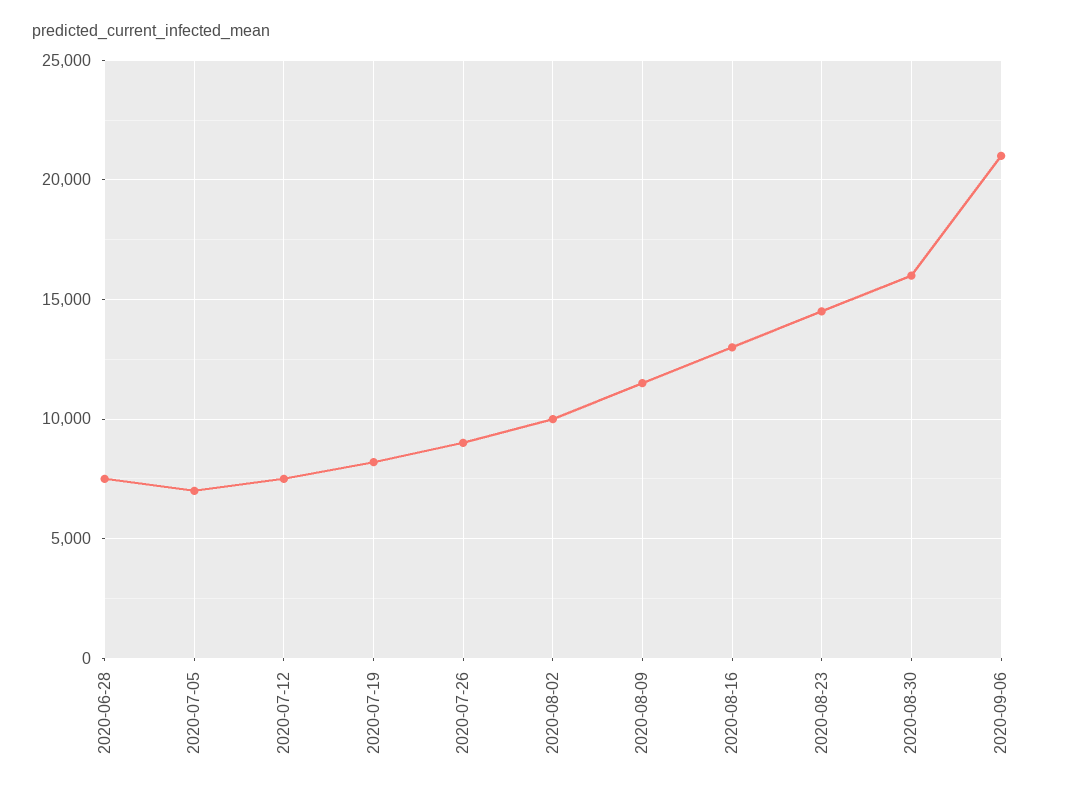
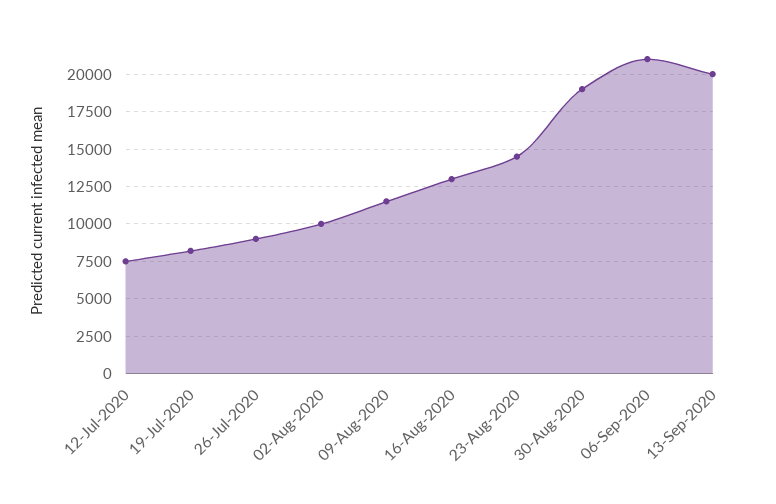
2020-06-28: 7500 -> none
2020-07-05: 7000 -> none
2020-08-30: 16000 -> 19000
13-Sep-2020: none -> 20000

